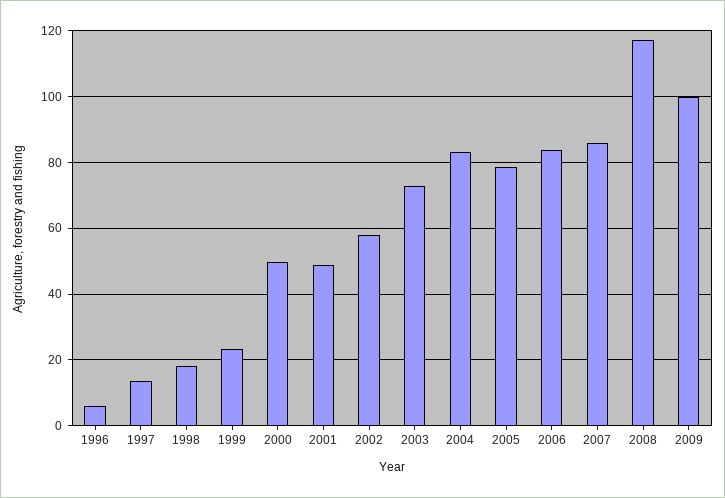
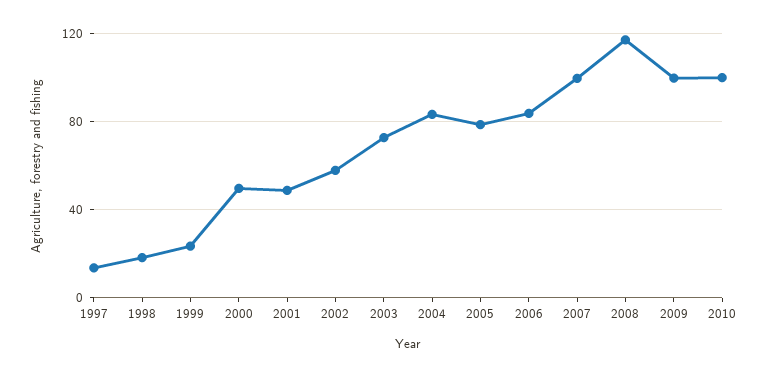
1996: 6 -> none
2007: 86 -> 100
2010: none -> 100

